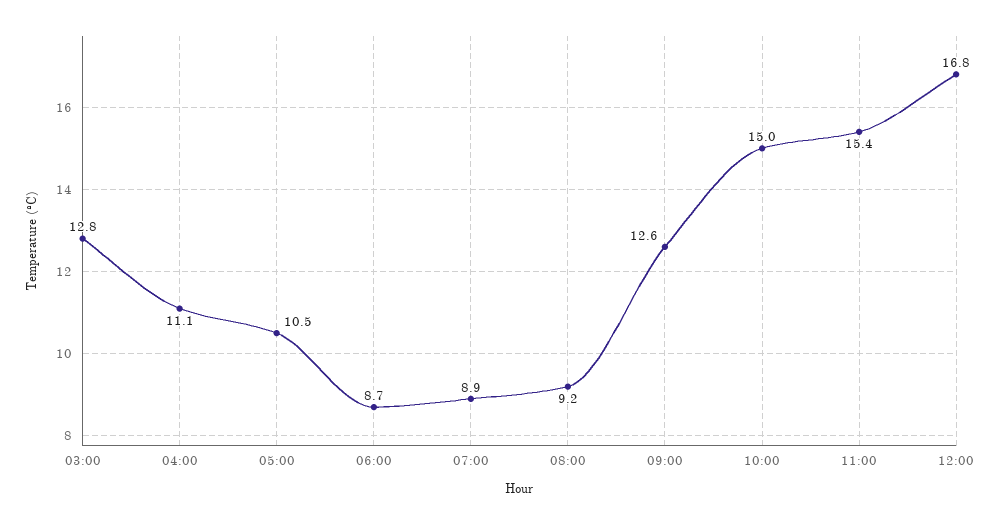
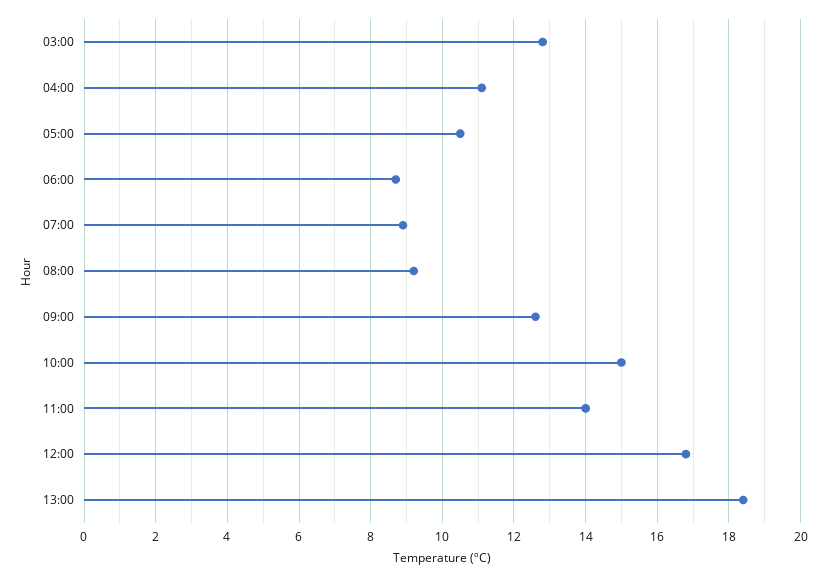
11:00: 15.4 -> 14
13:00: none -> 18.5

